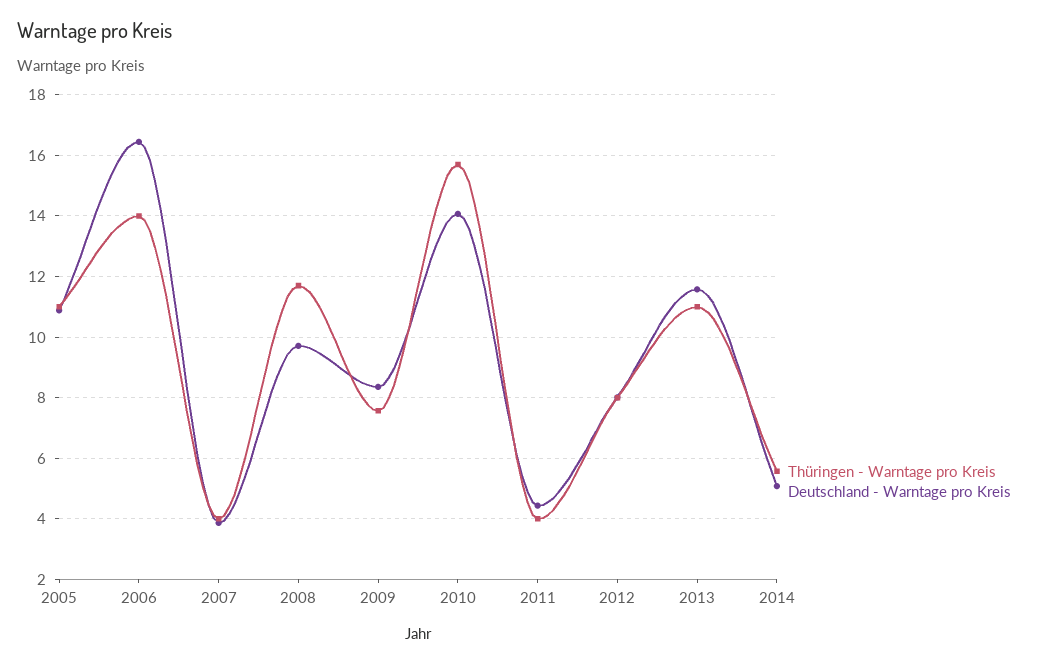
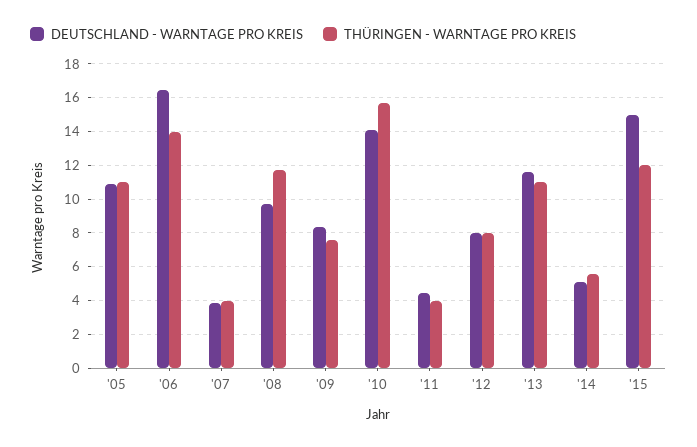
Deutschland - Warntage pro Kreis, '15: none -> 15
Thüringen - Warntage pro Kreis, '15: none -> 12

